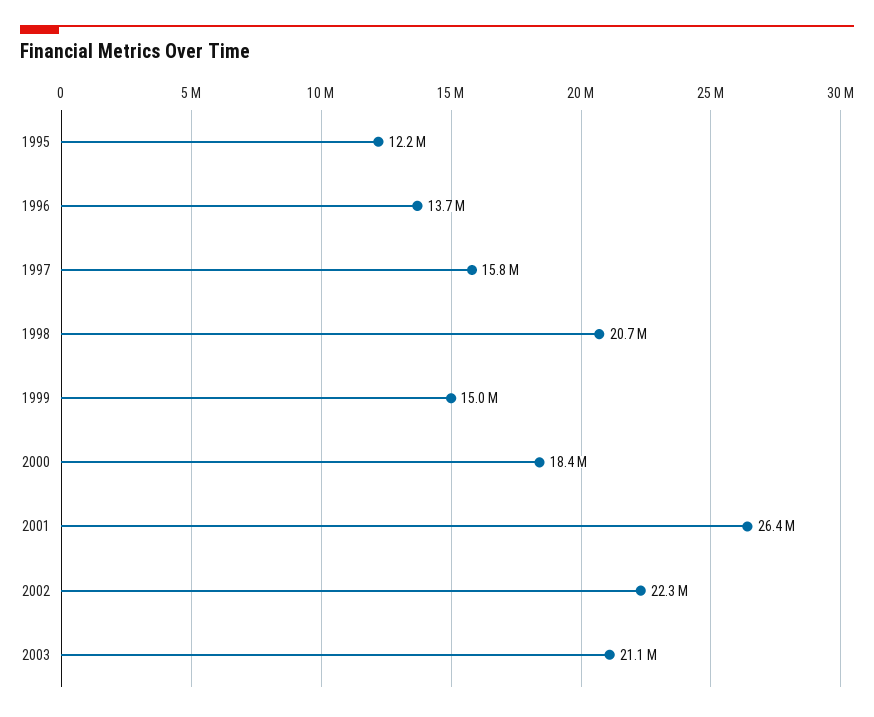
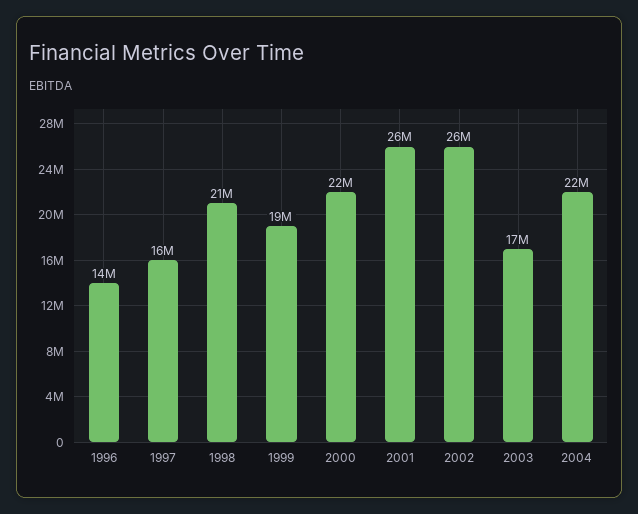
1995: 12200000 -> none
1999: 15000000 -> 19000000
2000: 18400000 -> 22000000
2002: 22300000 -> 26000000
2003: 21100000 -> 17000000
2004: none -> 22000000

